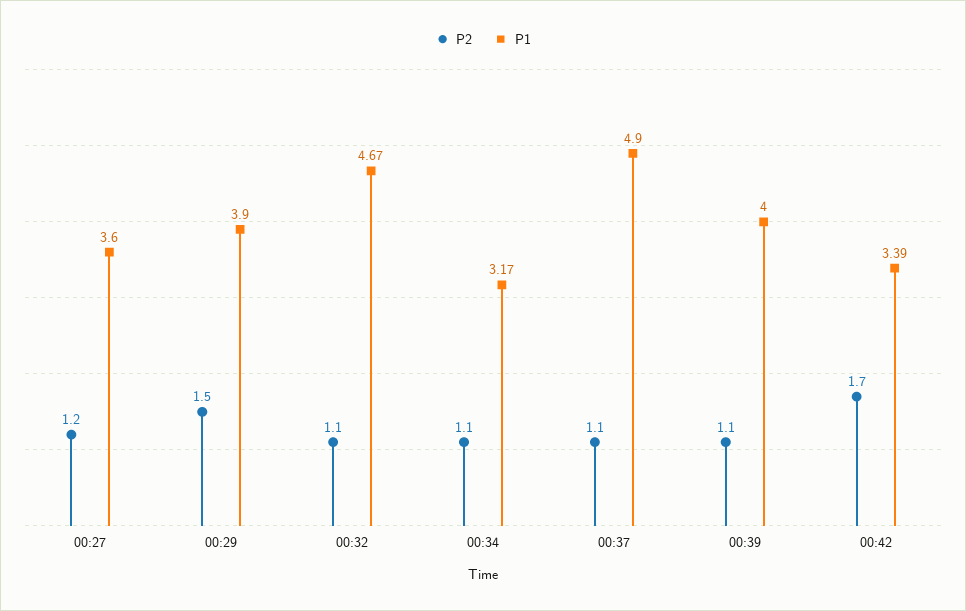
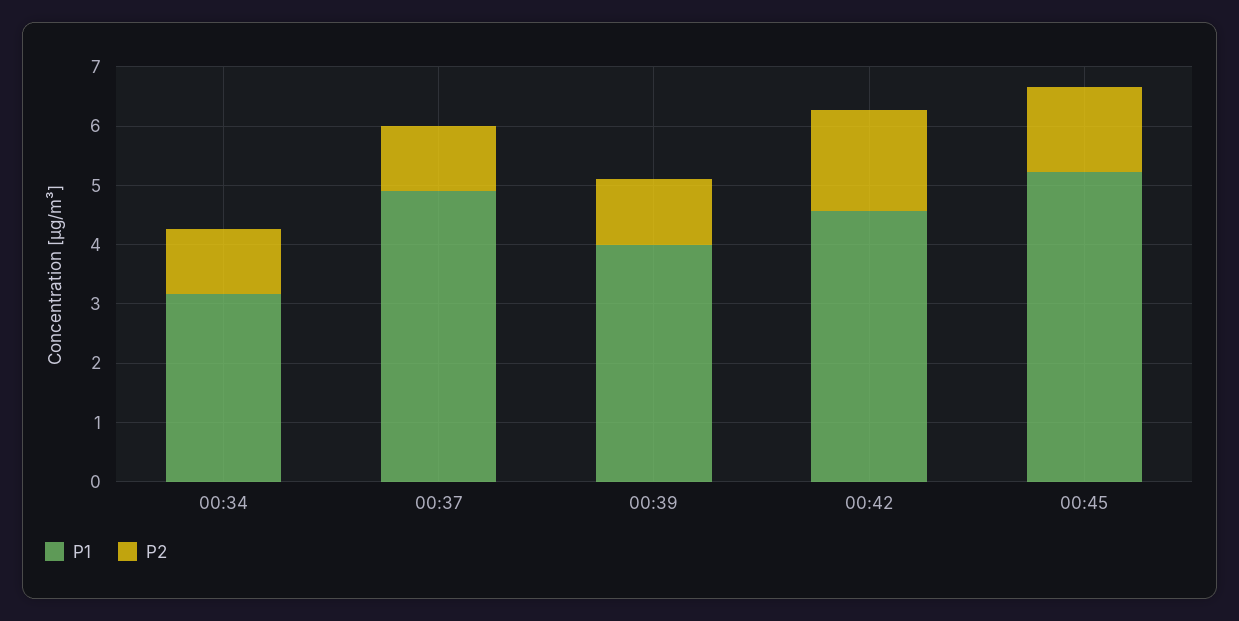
P2, 00:27: 1.2 -> none
P1, 00:27: 3.6 -> none
P2, 00:29: 1.5 -> none
P1, 00:29: 3.9 -> none
P2, 00:32: 1.1 -> none
P1, 00:32: 4.67 -> none
P1, 00:42: 3.39 -> 4.6
P1, 00:45: none -> 5.2
P2, 00:45: none -> 1.4

